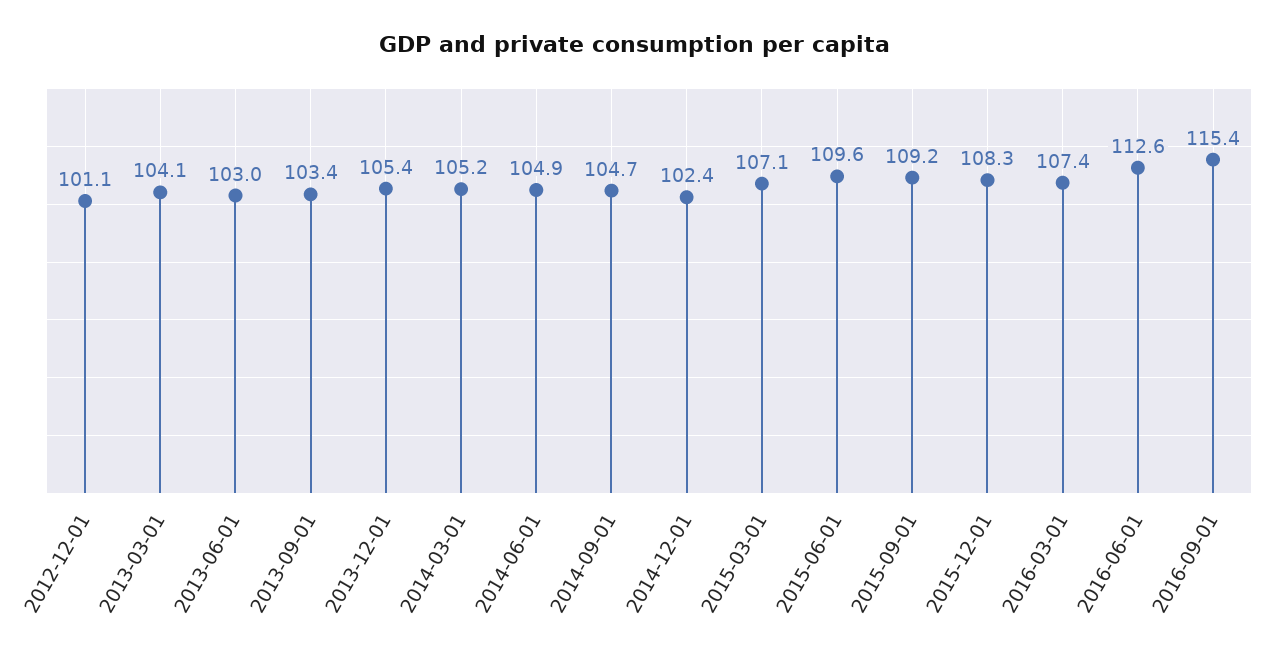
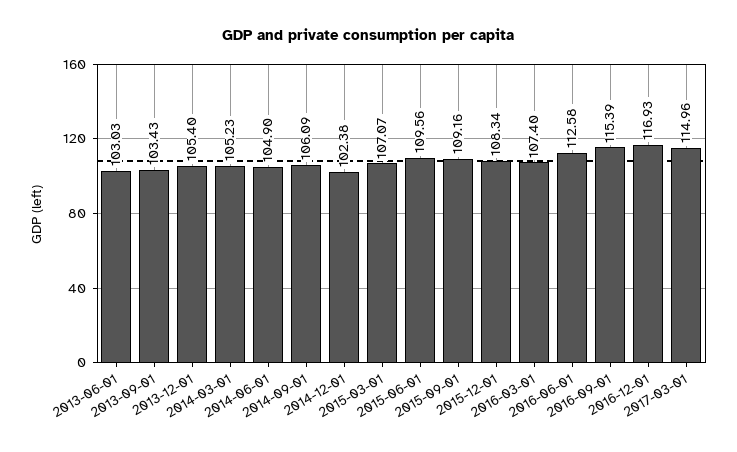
2012-12-01: 101.1 -> none
2013-03-01: 104.1 -> none
2014-09-01: 104.7 -> 106.09
2016-12-01: none -> 116.93
2017-03-01: none -> 114.96

